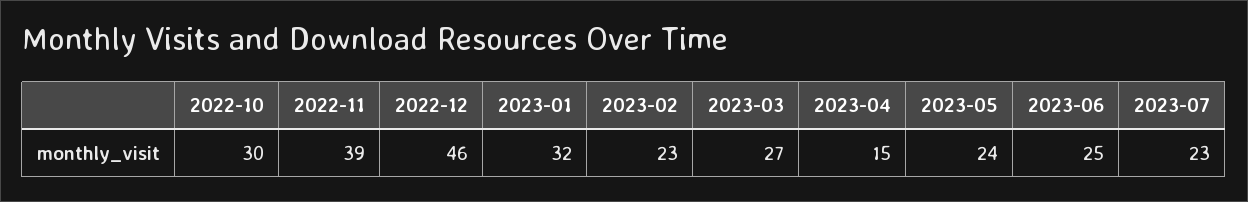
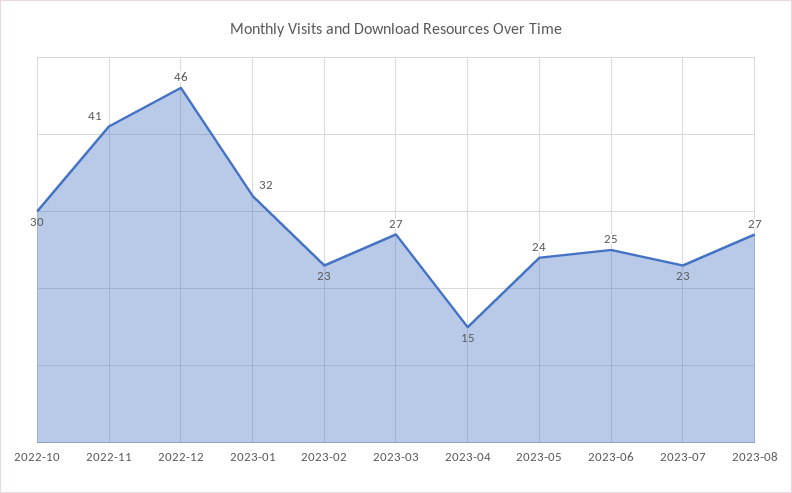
2022-11: 39 -> 41
2023-08: none -> 27

